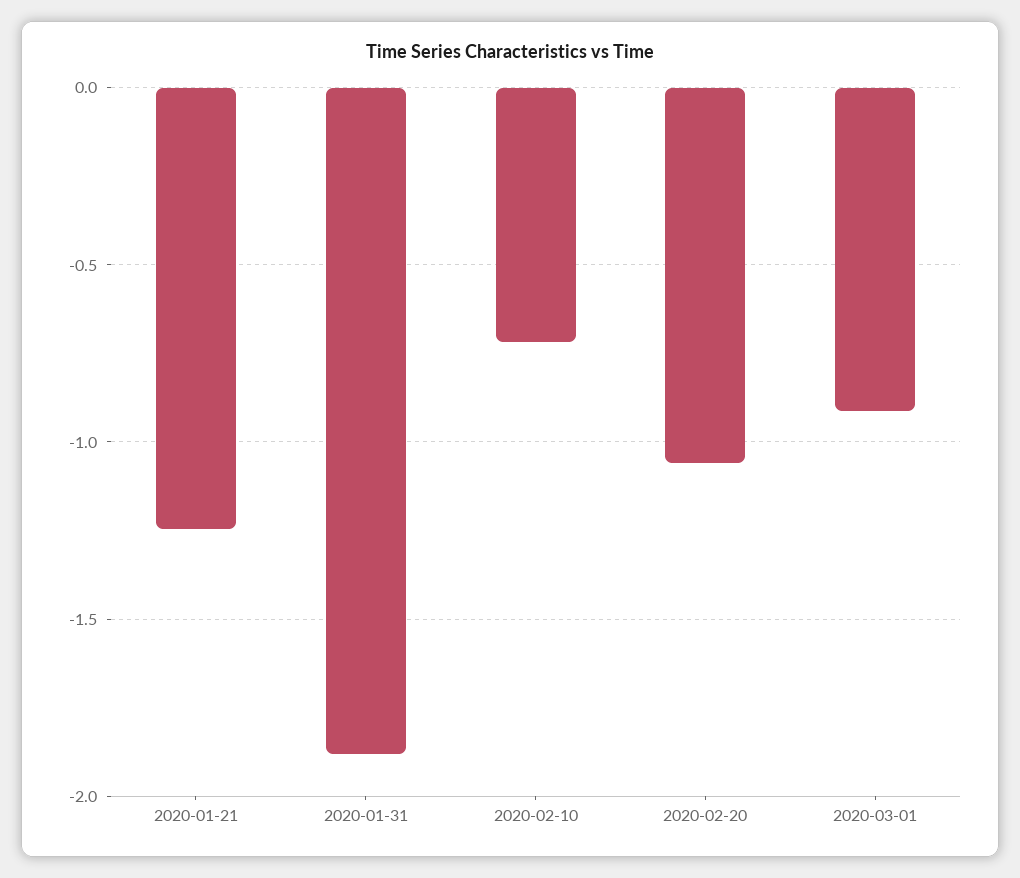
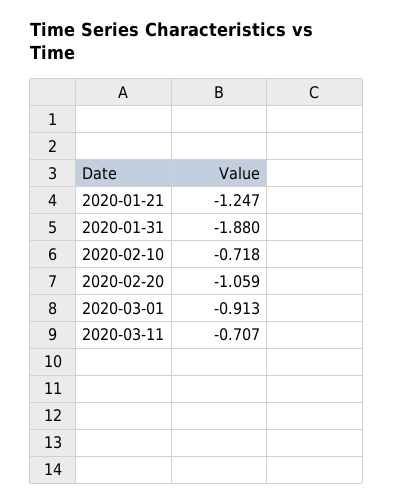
2020-03-11: none -> -0.707

